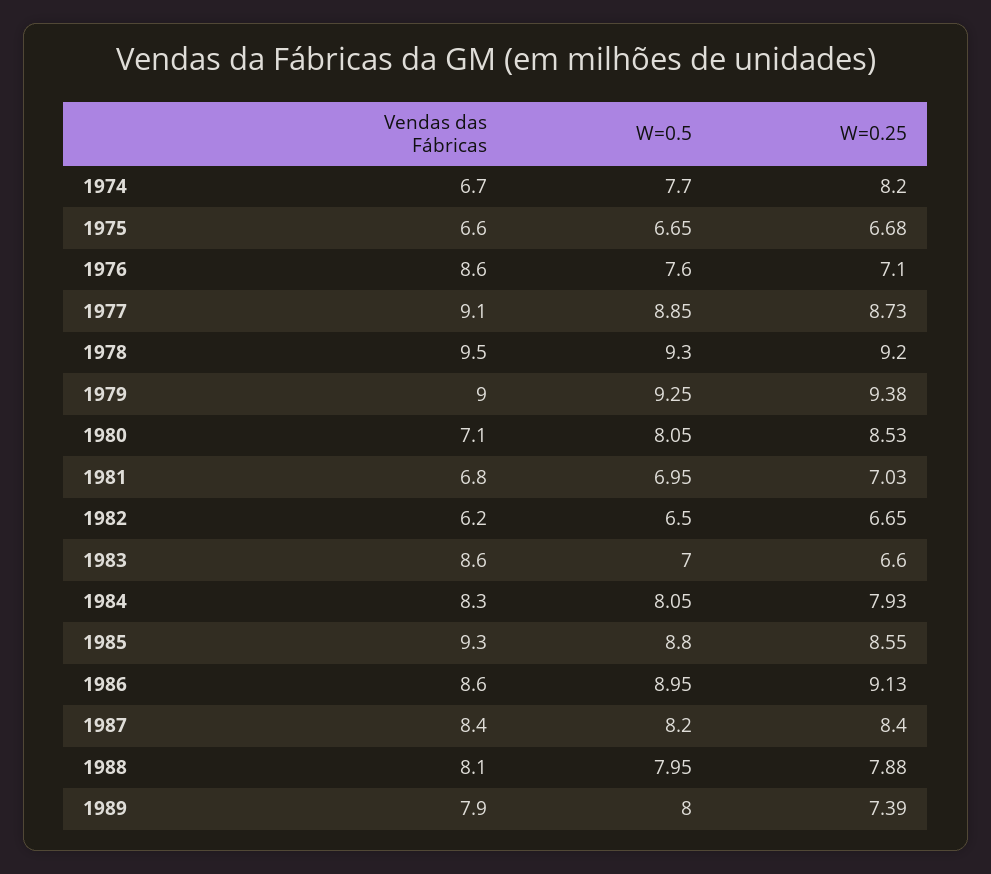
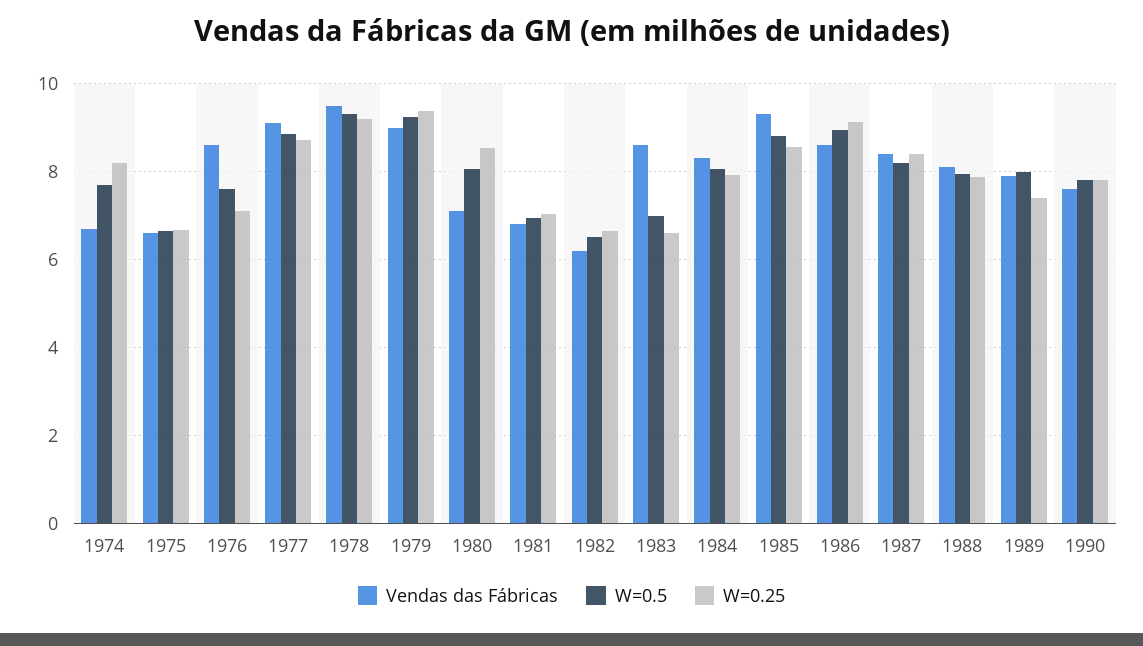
Vendas das Fábricas, 1990: none -> 7.6
W=0.5, 1990: none -> 7.8
W=0.25, 1990: none -> 7.8

